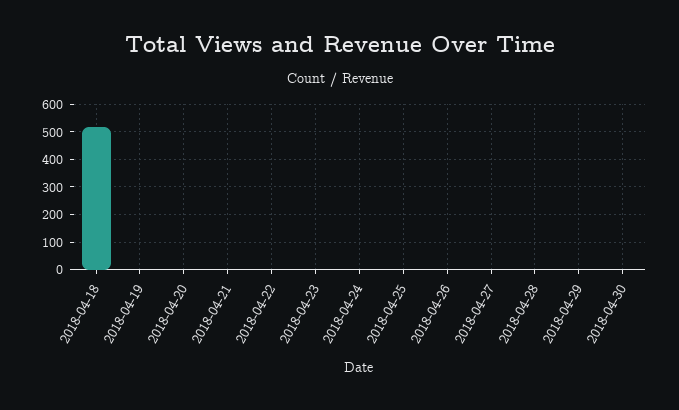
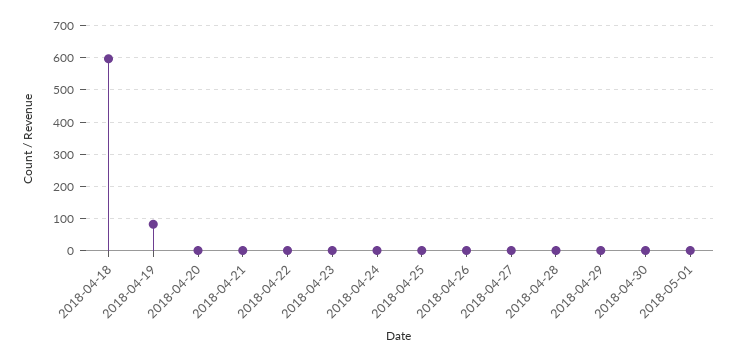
2018-04-18: 525 -> 600
2018-04-19: 0 -> 80
2018-05-01: none -> 0

